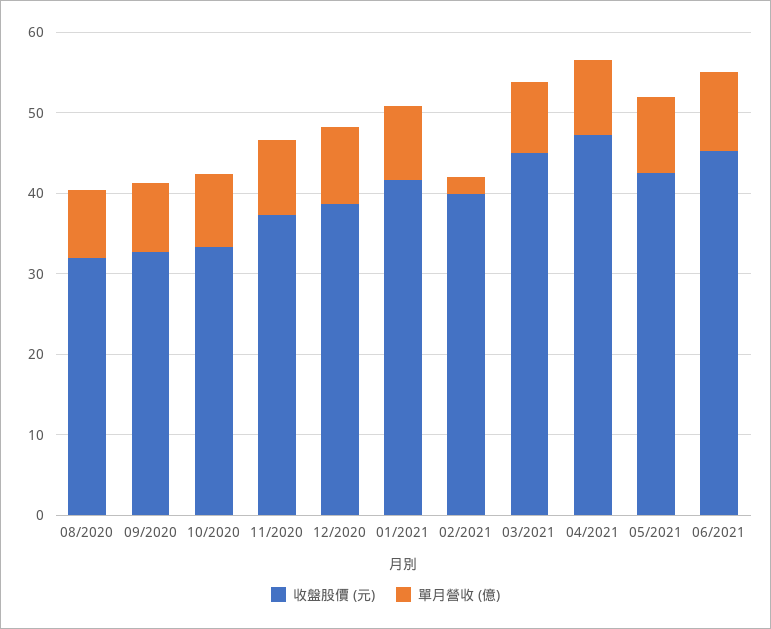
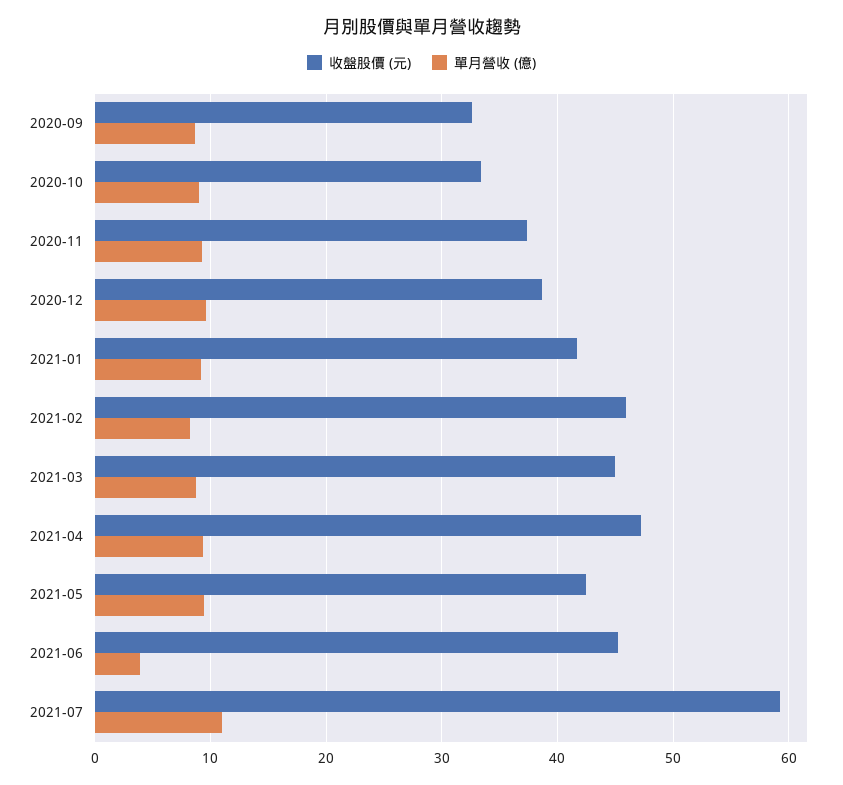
收盤股價 (元), 08/2020: 32 -> none
單月營收 (億), 08/2020: 8 -> none
收盤股價 (元), 02/2021: 40 -> 46
單月營收 (億), 02/2021: 2 -> 8
單月營收 (億), 06/2021: 10 -> 4
收盤股價 (元), 2021-07: none -> 59
單月營收 (億), 2021-07: none -> 11

